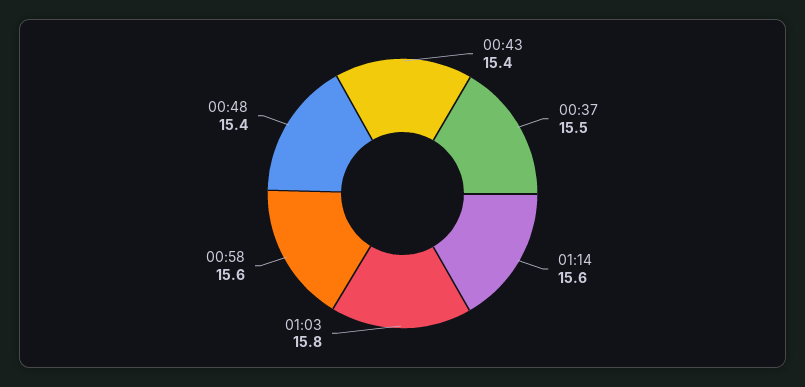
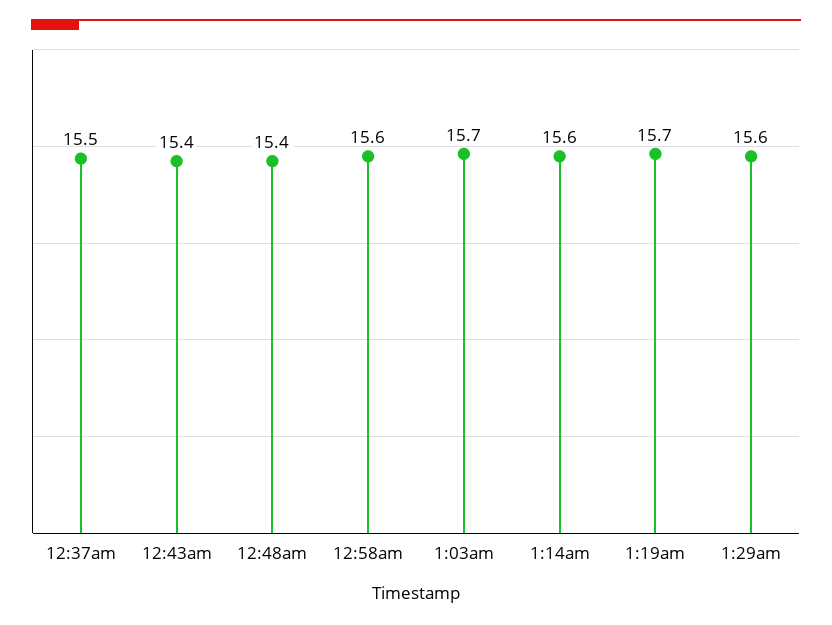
01:03: 15.8 -> 15.7
1:19am: none -> 15.7
1:29am: none -> 15.6

